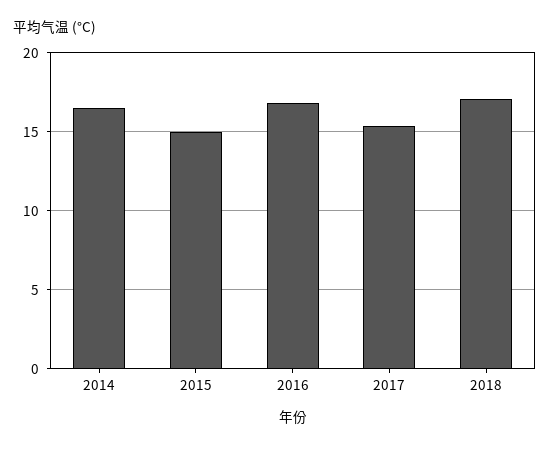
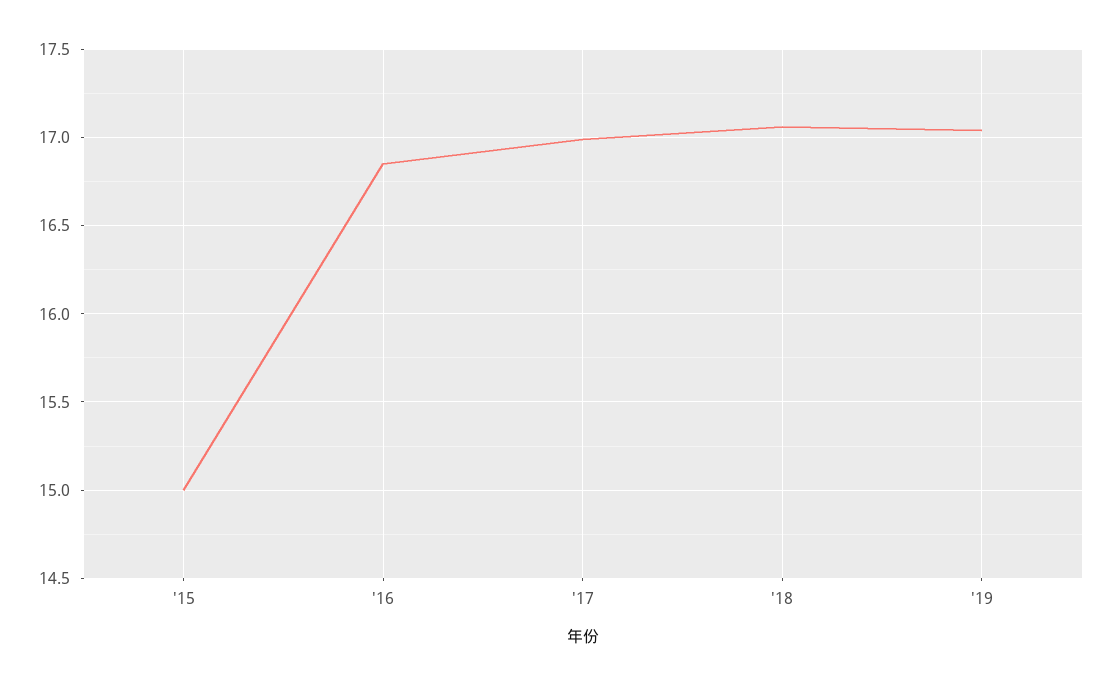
2014: 16.5 -> none
2017: 15.5 -> 17
'19: none -> 17.05

